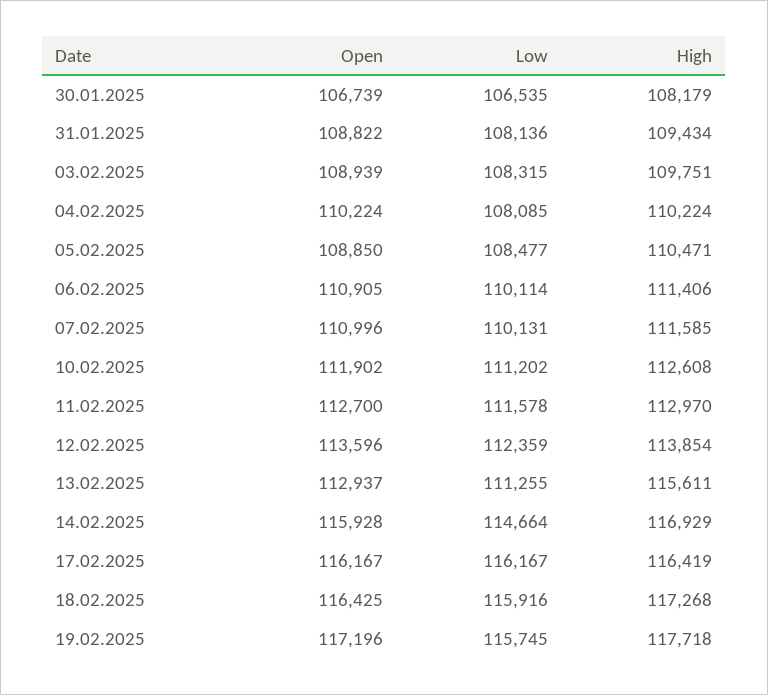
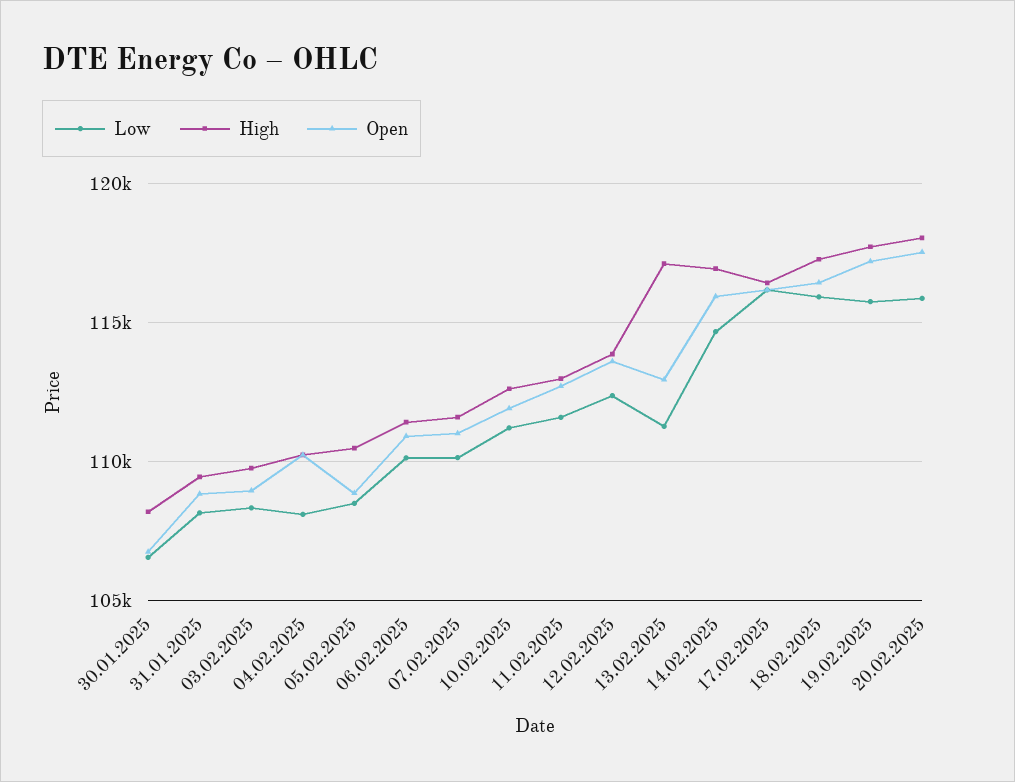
High, 13.02.2025: 115611 -> 117000
Low, 20.02.2025: none -> 116000
High, 20.02.2025: none -> 118000
Open, 20.02.2025: none -> 117500

